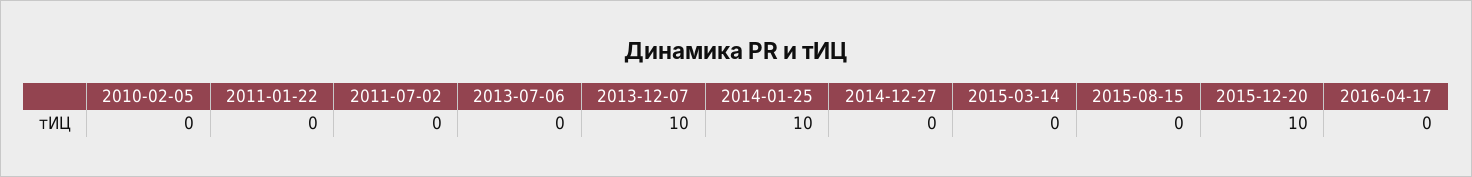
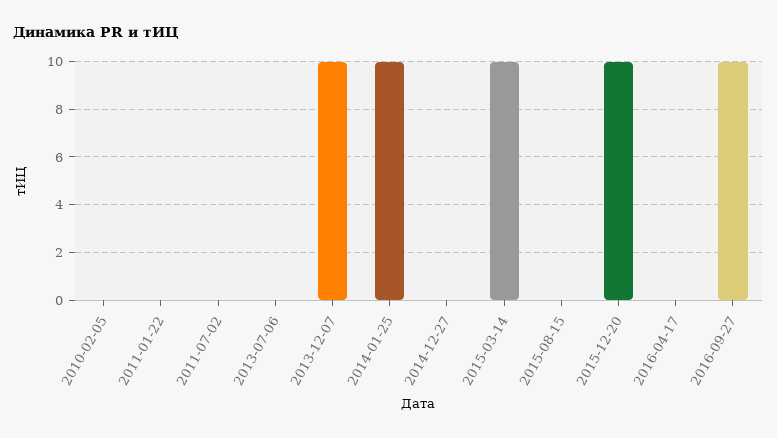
2015-03-14: 0 -> 10
2016-09-27: none -> 10

